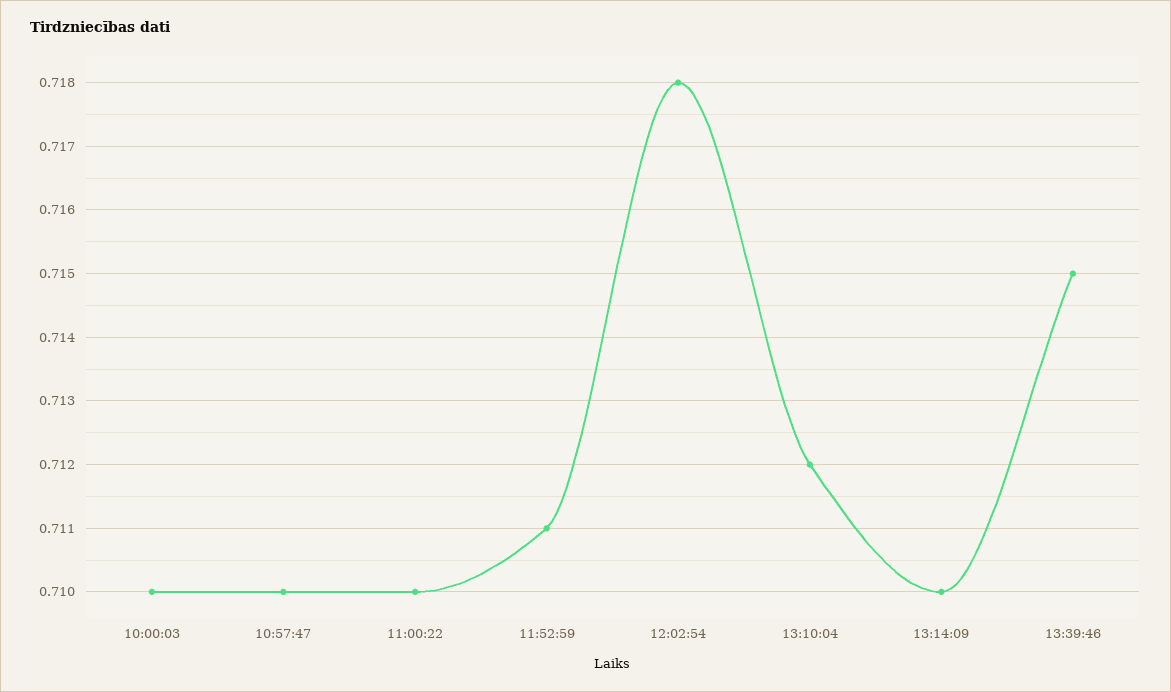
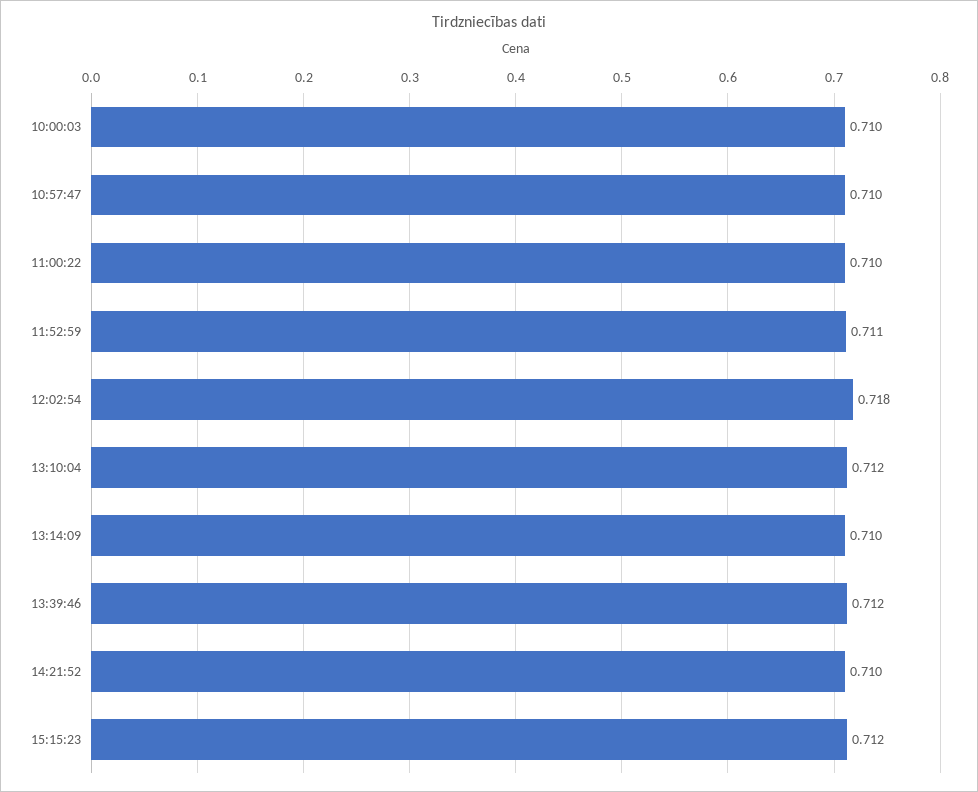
13:39:46: 0.715 -> 0.712
14:21:52: none -> 0.71
15:15:23: none -> 0.712

